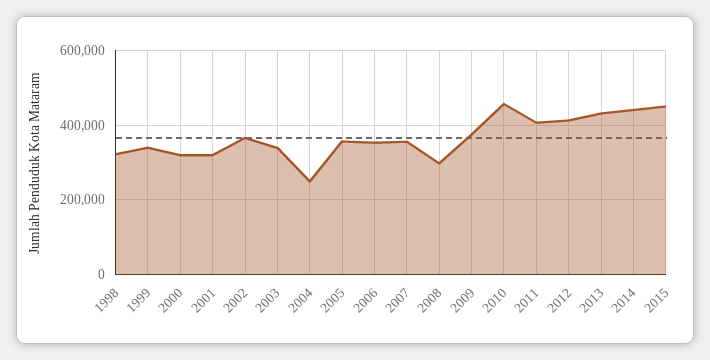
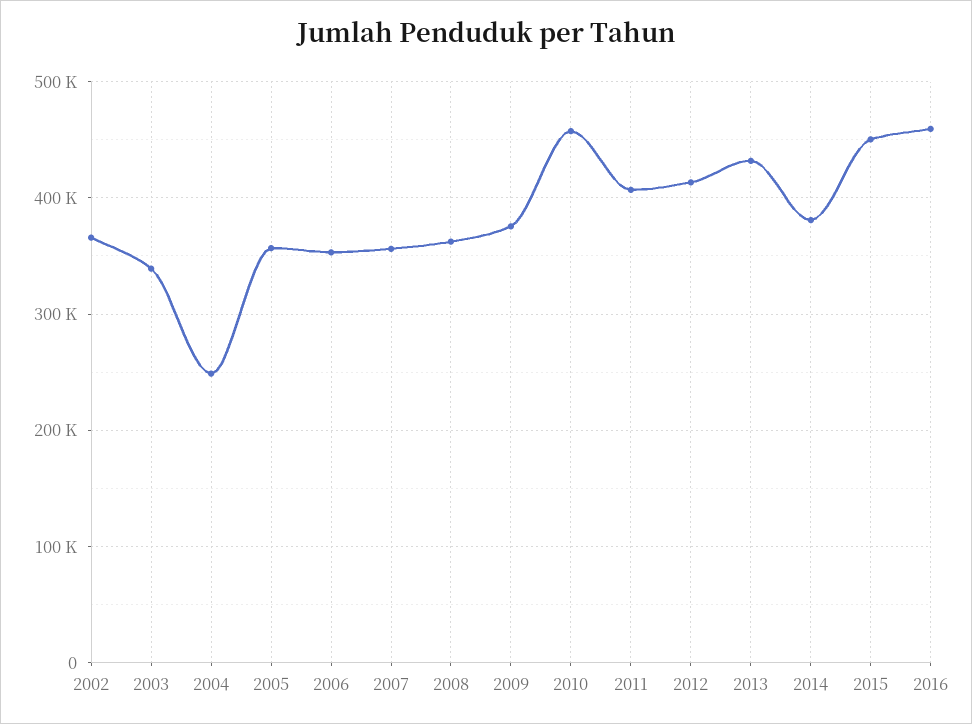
1998: 320000 -> none
1999: 340000 -> none
2000: 320000 -> none
2001: 320000 -> none
2008: 300000 -> 360000
2014: 440000 -> 380000
2016: none -> 460000

